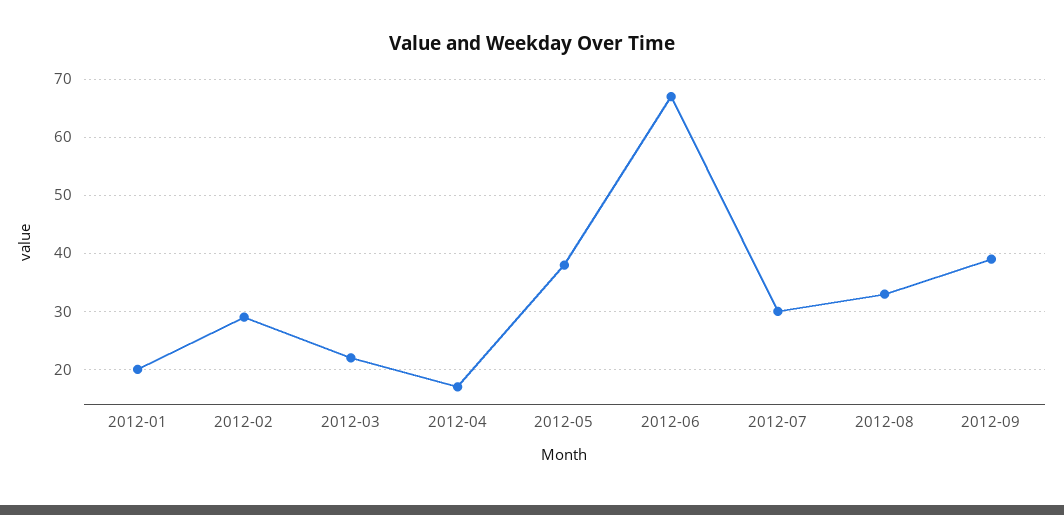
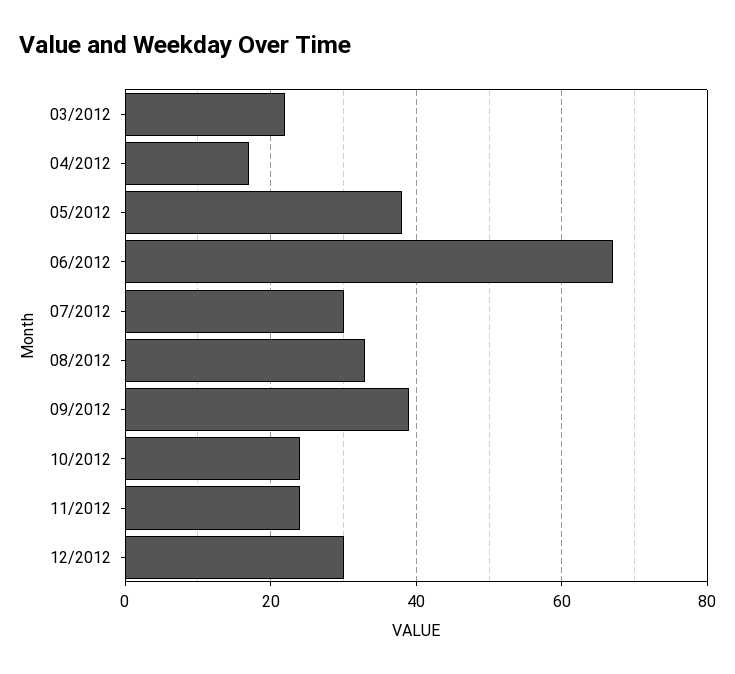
2012-01: 20 -> none
2012-02: 30 -> none
10/2012: none -> 25
11/2012: none -> 25
12/2012: none -> 30

